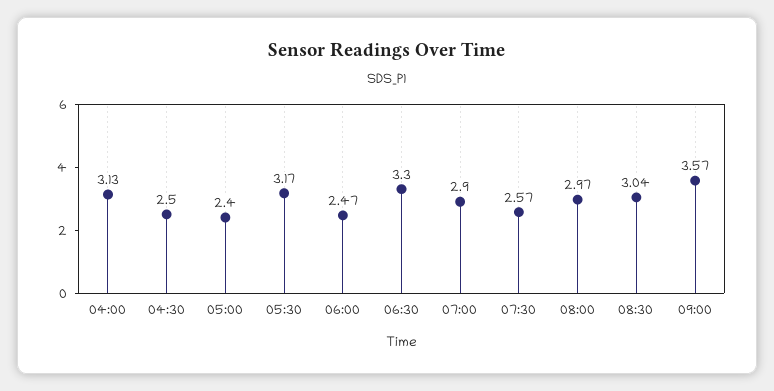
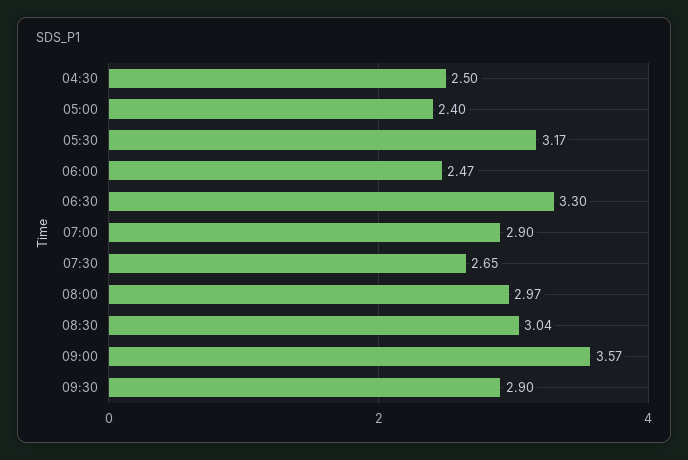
04:00: 3.13 -> none
07:30: 2.57 -> 2.65
09:30: none -> 2.9

